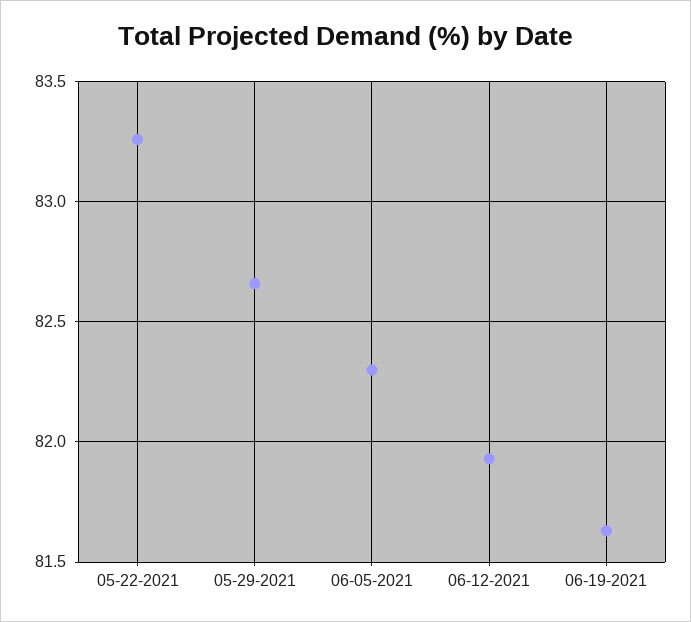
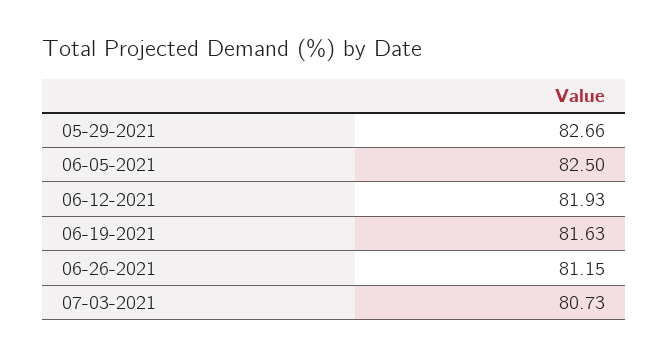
05-22-2021: 83.25 -> none
06-05-2021: 82.3 -> 82.5
06-26-2021: none -> 81.15
07-03-2021: none -> 80.73

